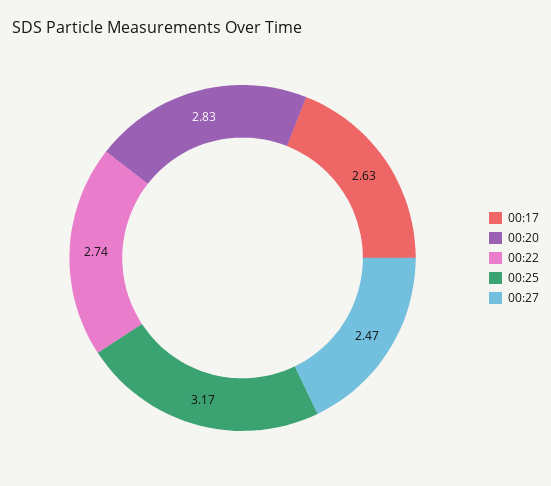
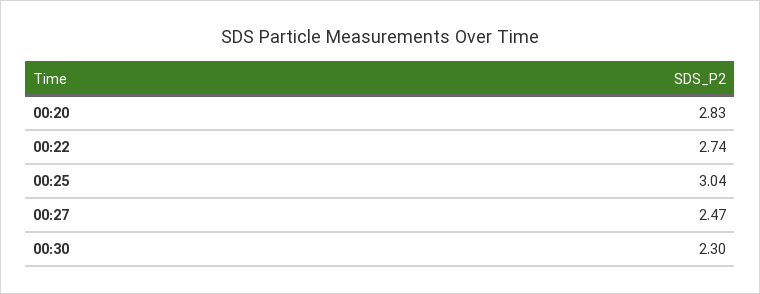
00:17: 2.63 -> none
00:25: 3.17 -> 3.04
00:30: none -> 2.3

